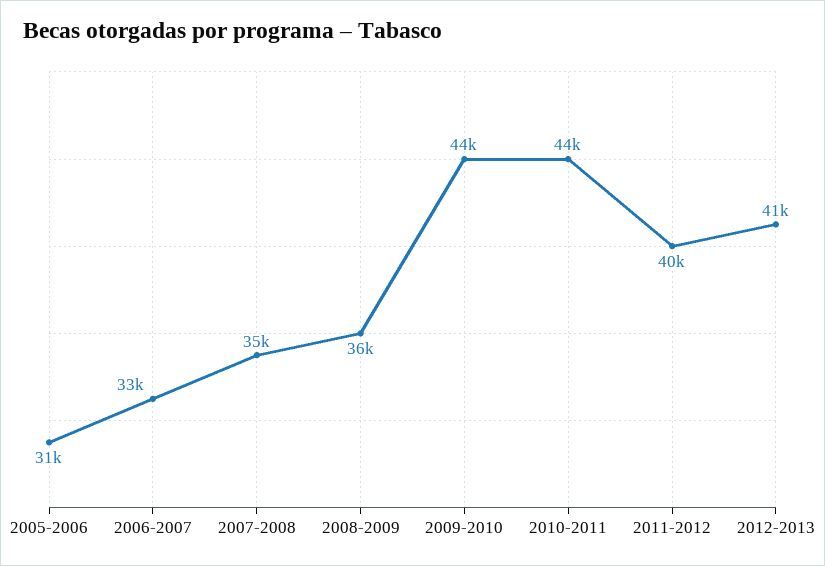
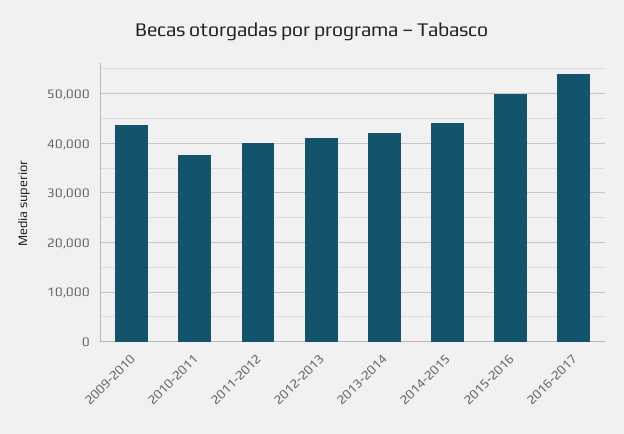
2005-2006: 31000 -> none
2006-2007: 33000 -> none
2007-2008: 35000 -> none
2008-2009: 36000 -> none
2010-2011: 44000 -> 38000
2013-2014: none -> 42000
2014-2015: none -> 44000
2015-2016: none -> 50000
2016-2017: none -> 54000

